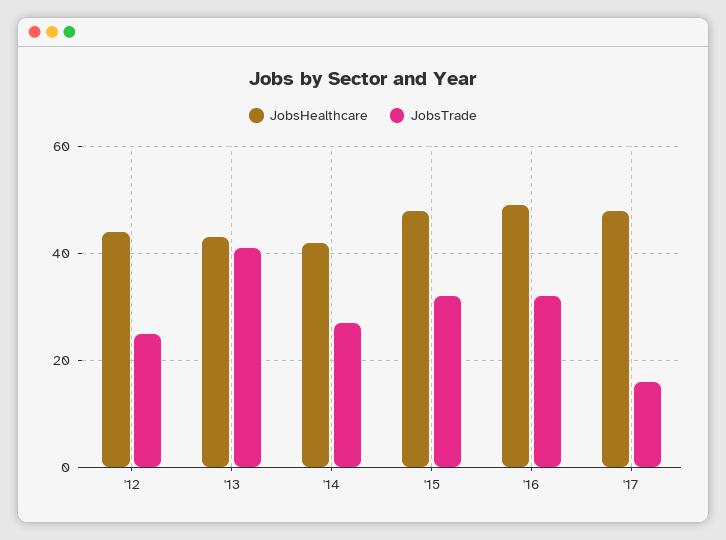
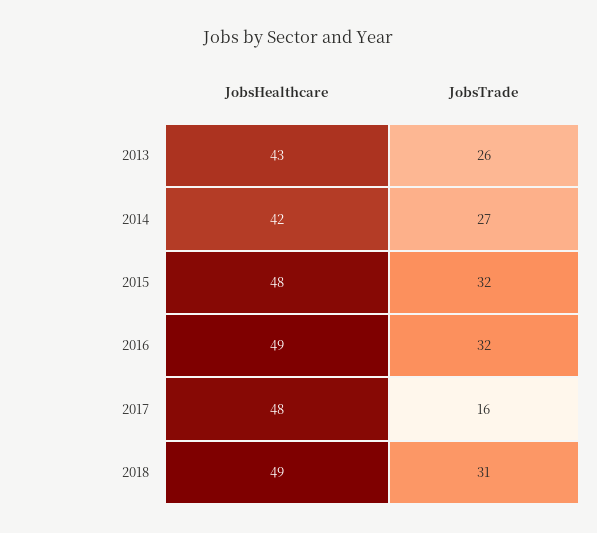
JobsHealthcare, '12: 45 -> none
JobsTrade, '12: 25 -> none
JobsTrade, '13: 40 -> 26
JobsHealthcare, 2018: none -> 49
JobsTrade, 2018: none -> 31

